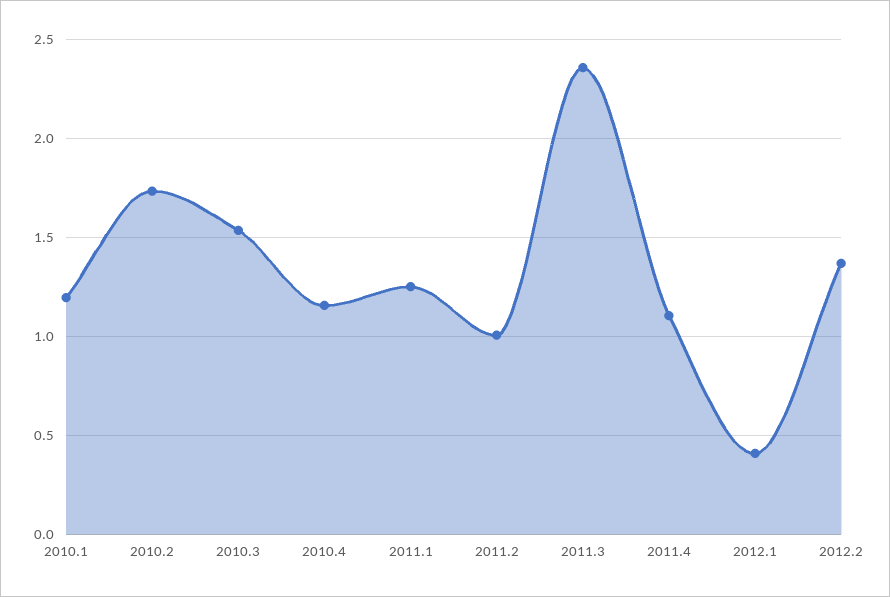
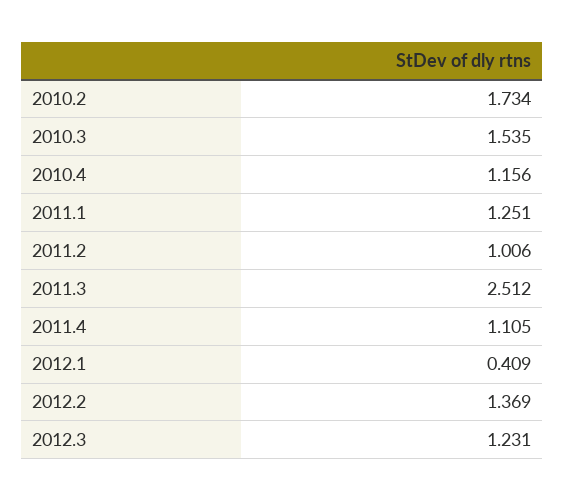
2010.1: 1.2 -> none
2011.3: 2.35 -> 2.512
2012.3: none -> 1.231

